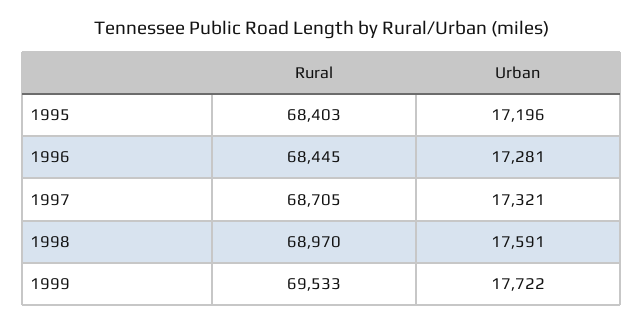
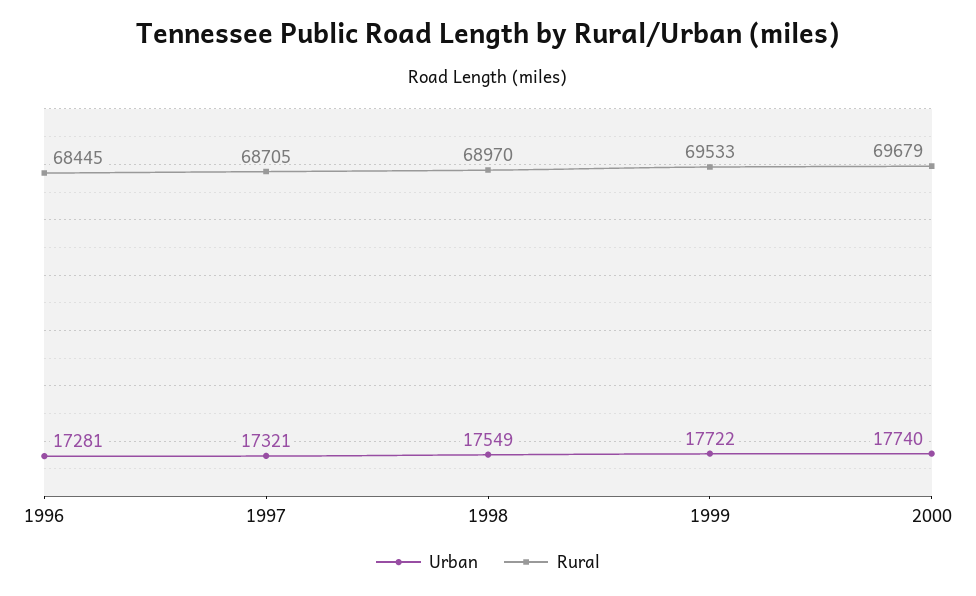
Rural, 1995: 68403 -> none
Urban, 1995: 17196 -> none
Urban, 1998: 17591 -> 17549
Urban, 2000: none -> 17740
Rural, 2000: none -> 69679

